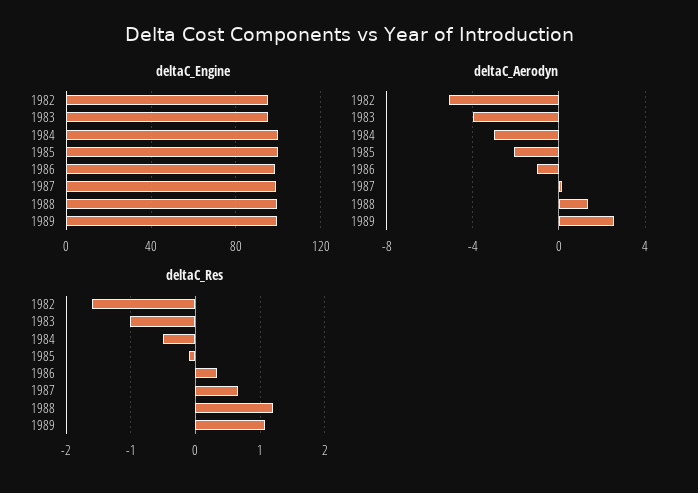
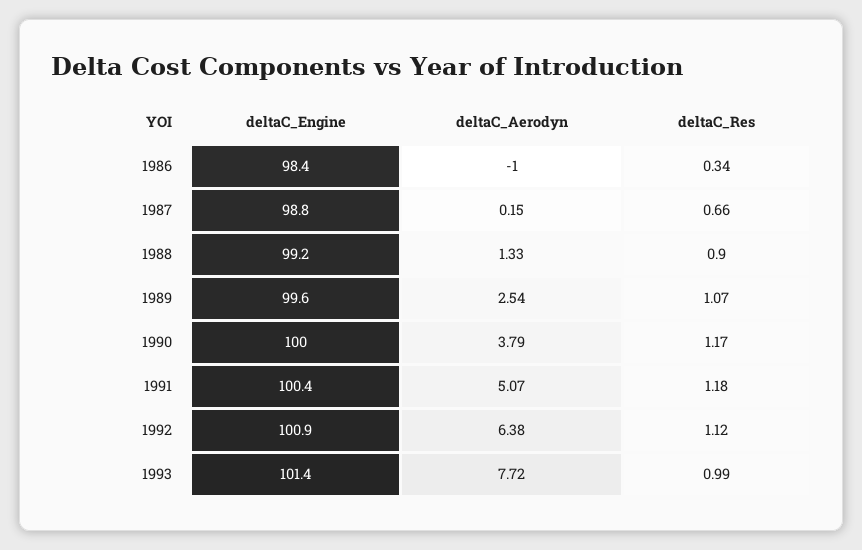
deltaC_Engine, 1982: 95 -> none
deltaC_Engine, 1983: 95 -> none
deltaC_Engine, 1984: 100 -> none
deltaC_Engine, 1985: 100 -> none
deltaC_Aerodyn, 1982: -5 -> none
deltaC_Aerodyn, 1983: -4 -> none
deltaC_Aerodyn, 1984: -3 -> none
deltaC_Aerodyn, 1985: -2 -> none
deltaC_Res, 1982: -1.6 -> none
deltaC_Res, 1983: -1 -> none
deltaC_Res, 1984: -0.5 -> none
deltaC_Res, 1985: -0.1 -> none
deltaC_Res, 1988: 1.2 -> 0.9
deltaC_Engine, 1990: none -> 100
deltaC_Aerodyn, 1990: none -> 3.79
deltaC_Res, 1990: none -> 1.17
deltaC_Engine, 1991: none -> 100.4
deltaC_Aerodyn, 1991: none -> 5.07
deltaC_Res, 1991: none -> 1.18
deltaC_Engine, 1992: none -> 100.9
deltaC_Aerodyn, 1992: none -> 6.38
deltaC_Res, 1992: none -> 1.12
deltaC_Engine, 1993: none -> 101.4
deltaC_Aerodyn, 1993: none -> 7.72
deltaC_Res, 1993: none -> 0.99

